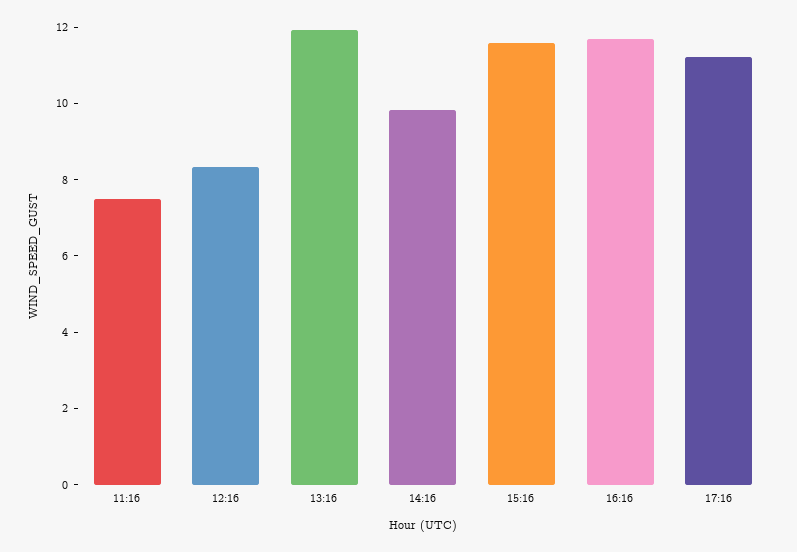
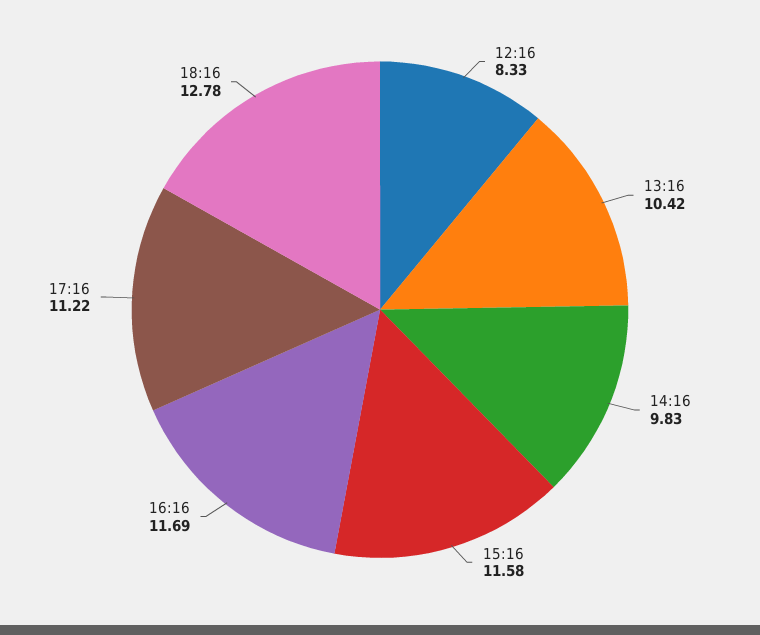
11:16: 7.5 -> none
13:16: 12 -> 10.42
18:16: none -> 12.78

